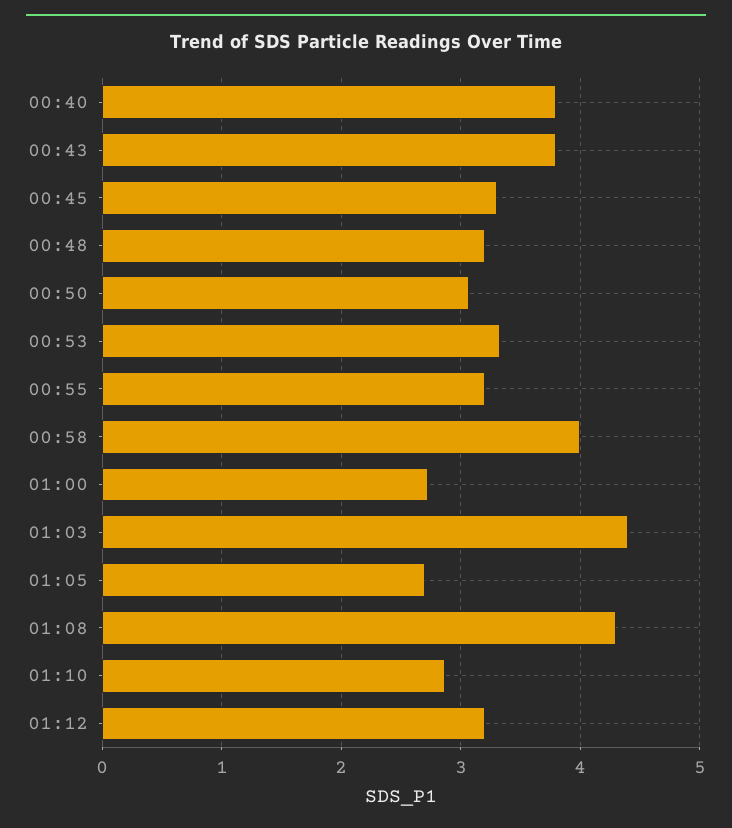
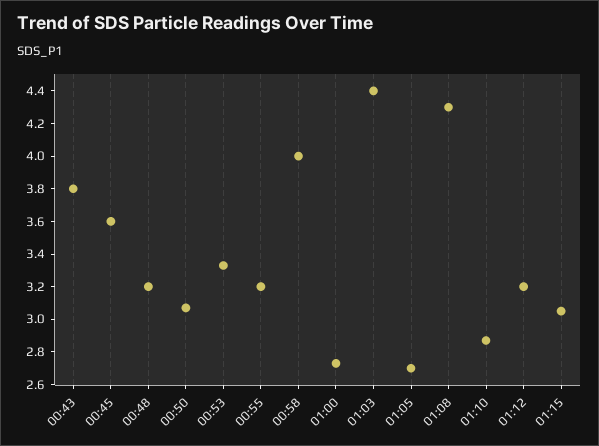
00:40: 3.8 -> none
00:45: 3.3 -> 3.6
01:15: none -> 3.05

